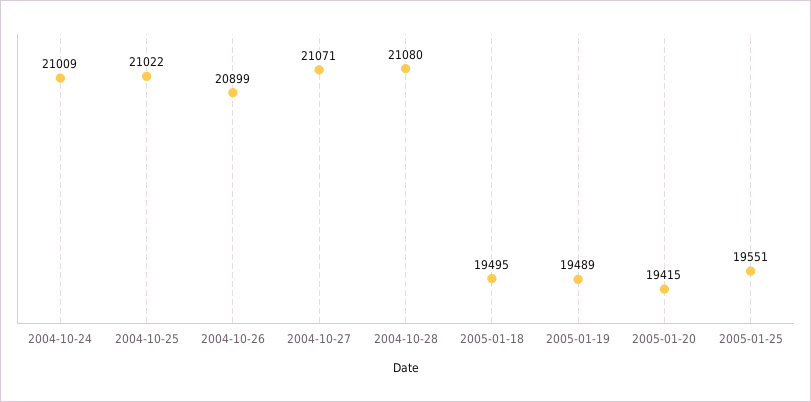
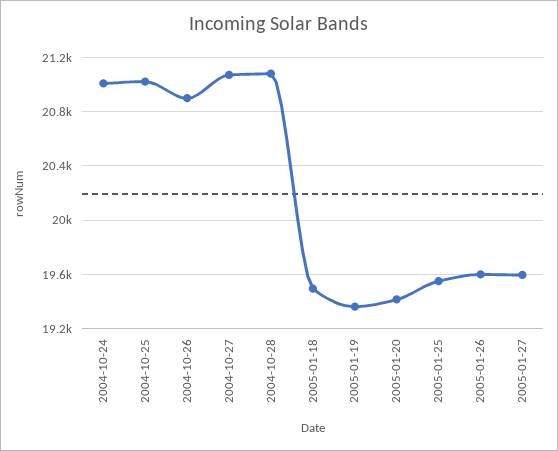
2005-01-19: 19489 -> 19350
2005-01-26: none -> 19600
2005-01-27: none -> 19600

